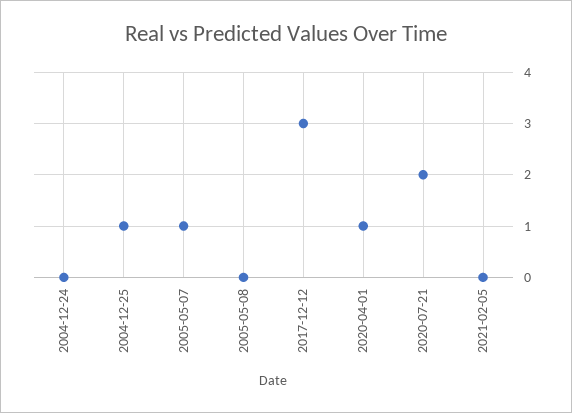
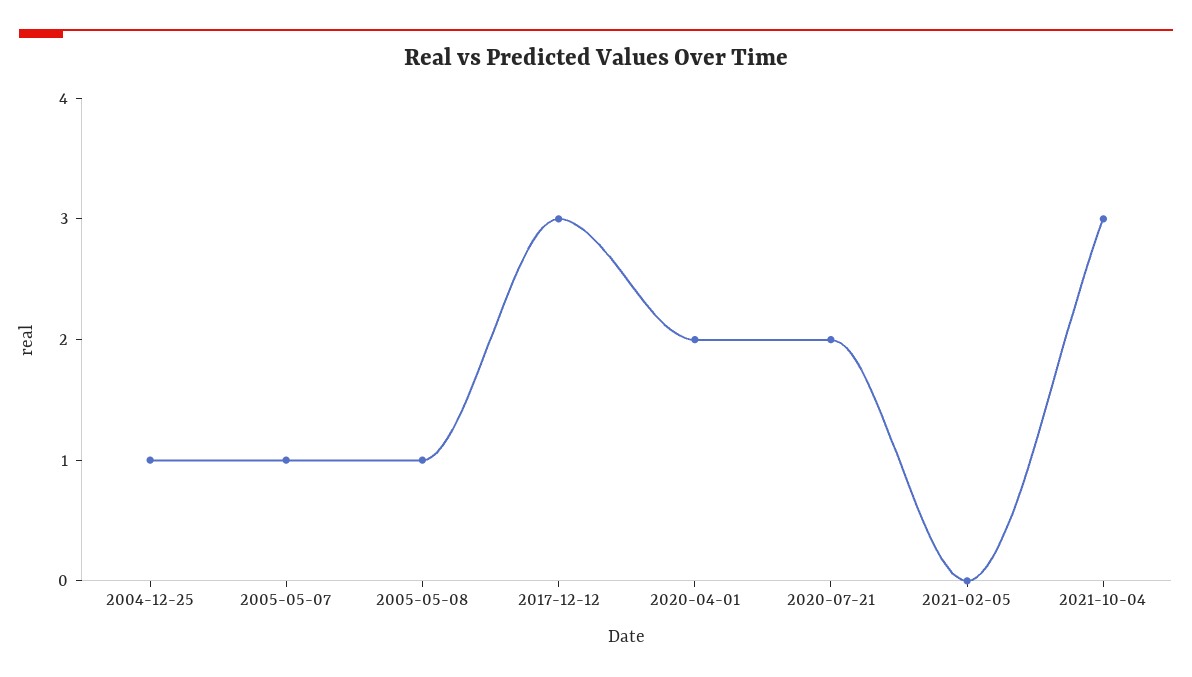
2004-12-24: 0 -> none
2005-05-08: 0 -> 1
2020-04-01: 1 -> 2
2021-10-04: none -> 3

